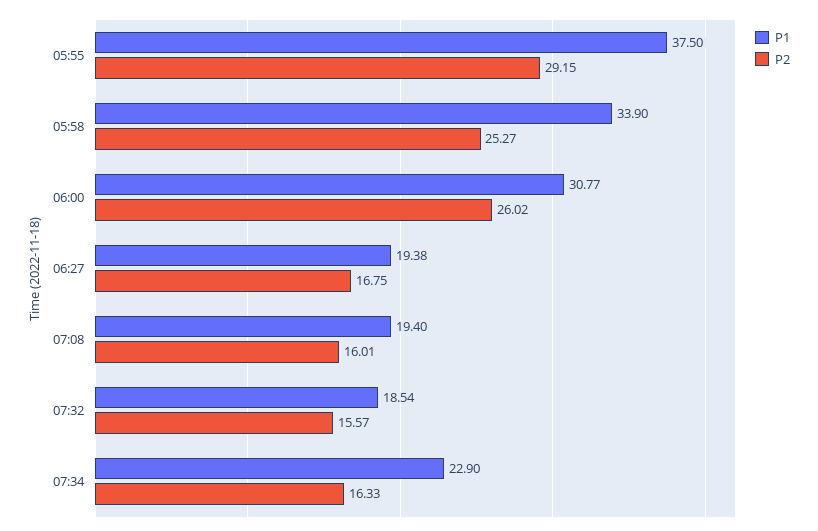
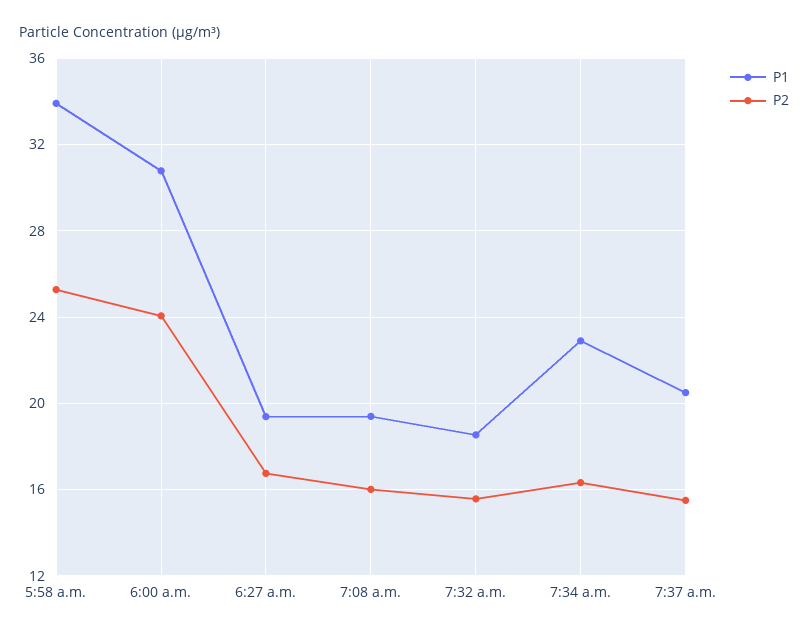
P1, 05:55: 37.5 -> none
P2, 05:55: 29.15 -> none
P2, 06:00: 26.02 -> 24
P1, 7:37 a.m.: none -> 20.5
P2, 7:37 a.m.: none -> 15.5

